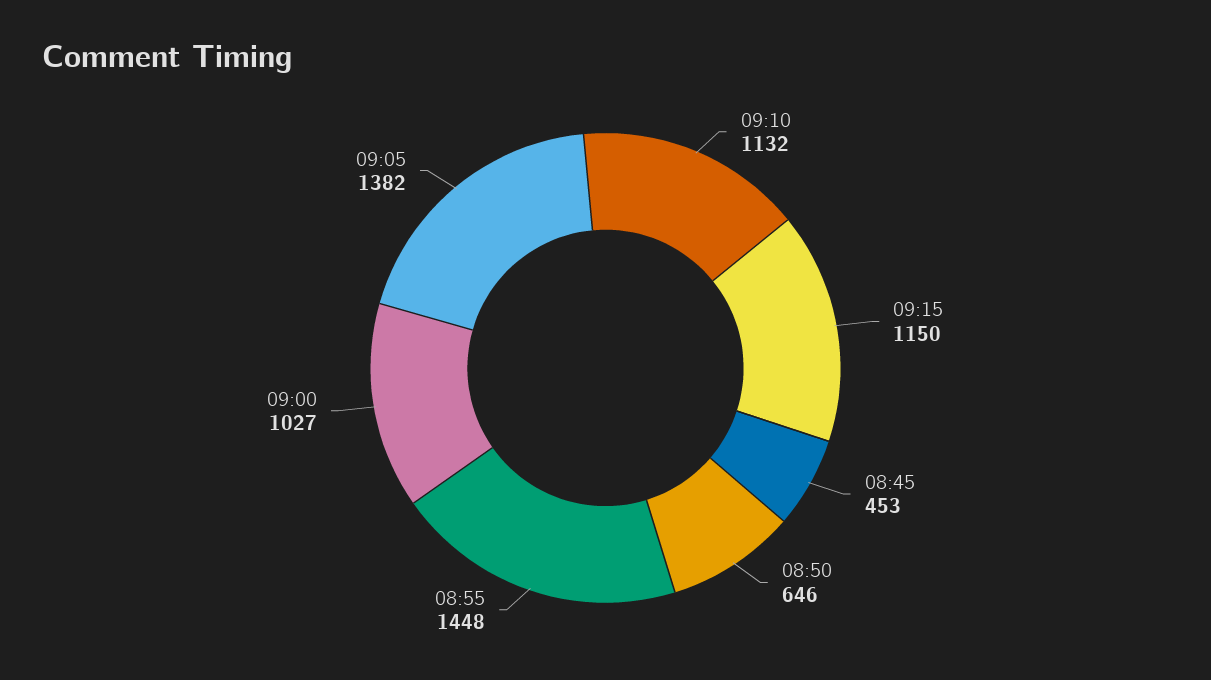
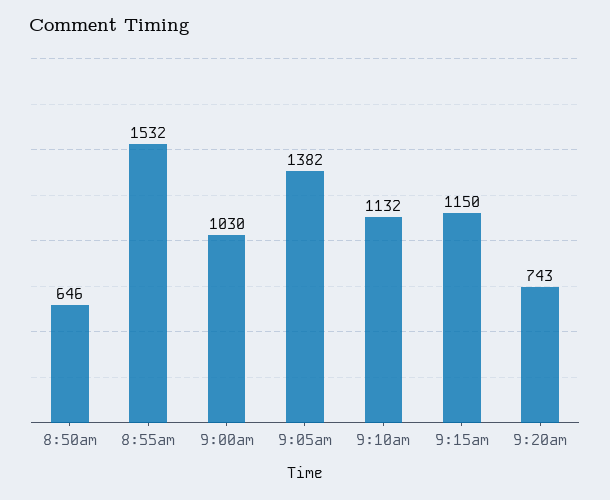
08:45: 453 -> none
08:55: 1448 -> 1532
09:00: 1027 -> 1030
9:20am: none -> 743

